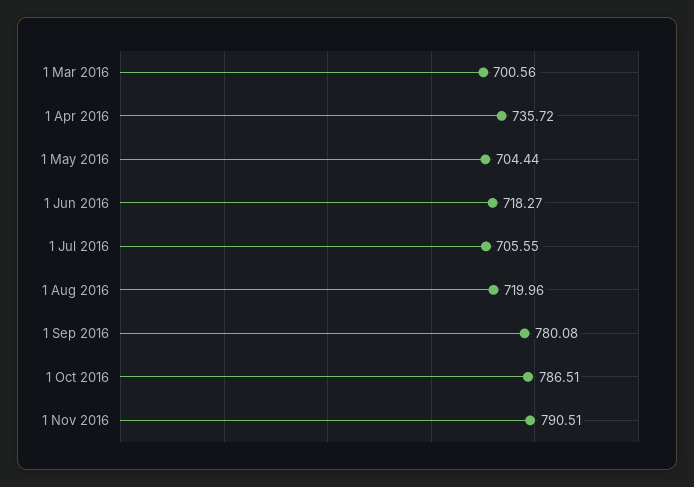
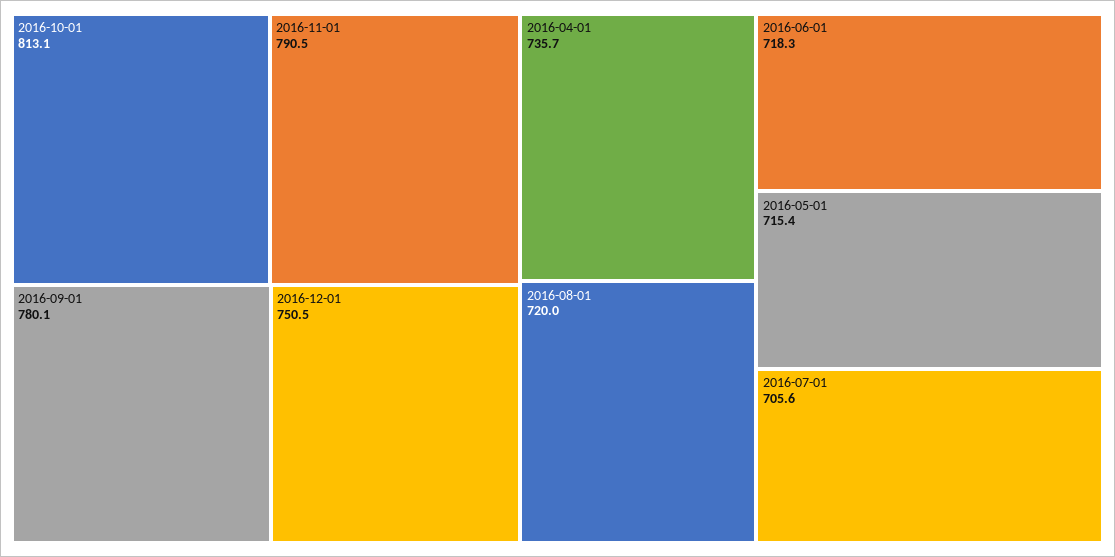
1 Mar 2016: 700.56 -> none
1 May 2016: 704.44 -> 715.4
1 Oct 2016: 786.51 -> 813.1
2016-12-01: none -> 750.5

